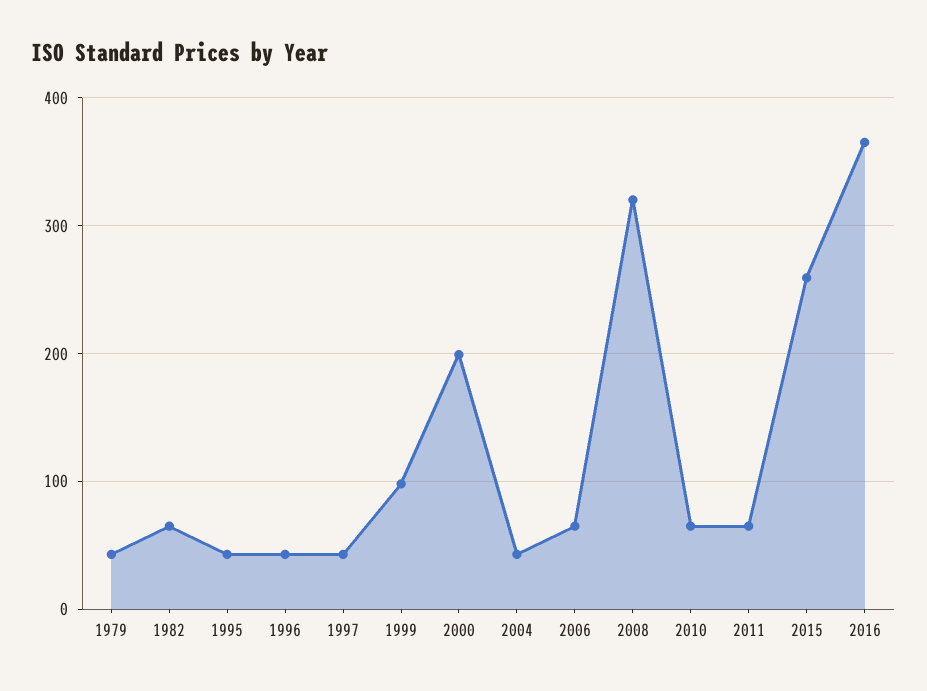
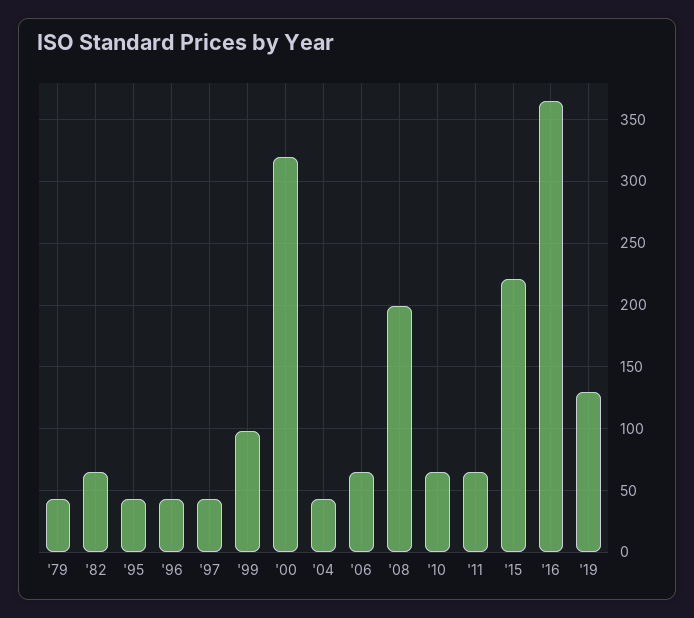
2000: 200 -> 320
2008: 320 -> 200
2015: 260 -> 220
'19: none -> 130

